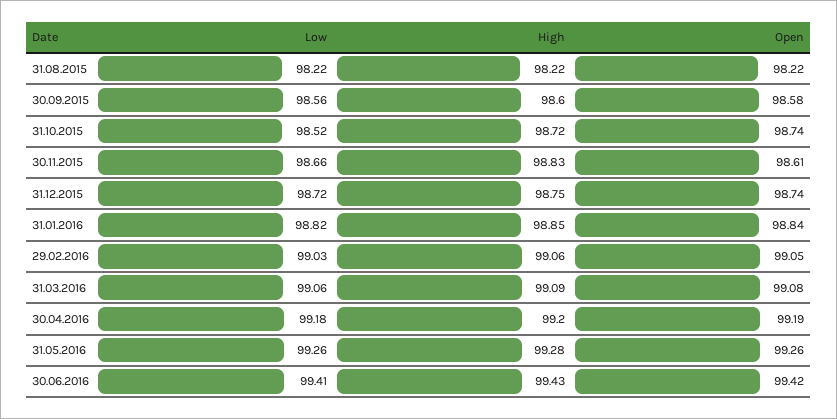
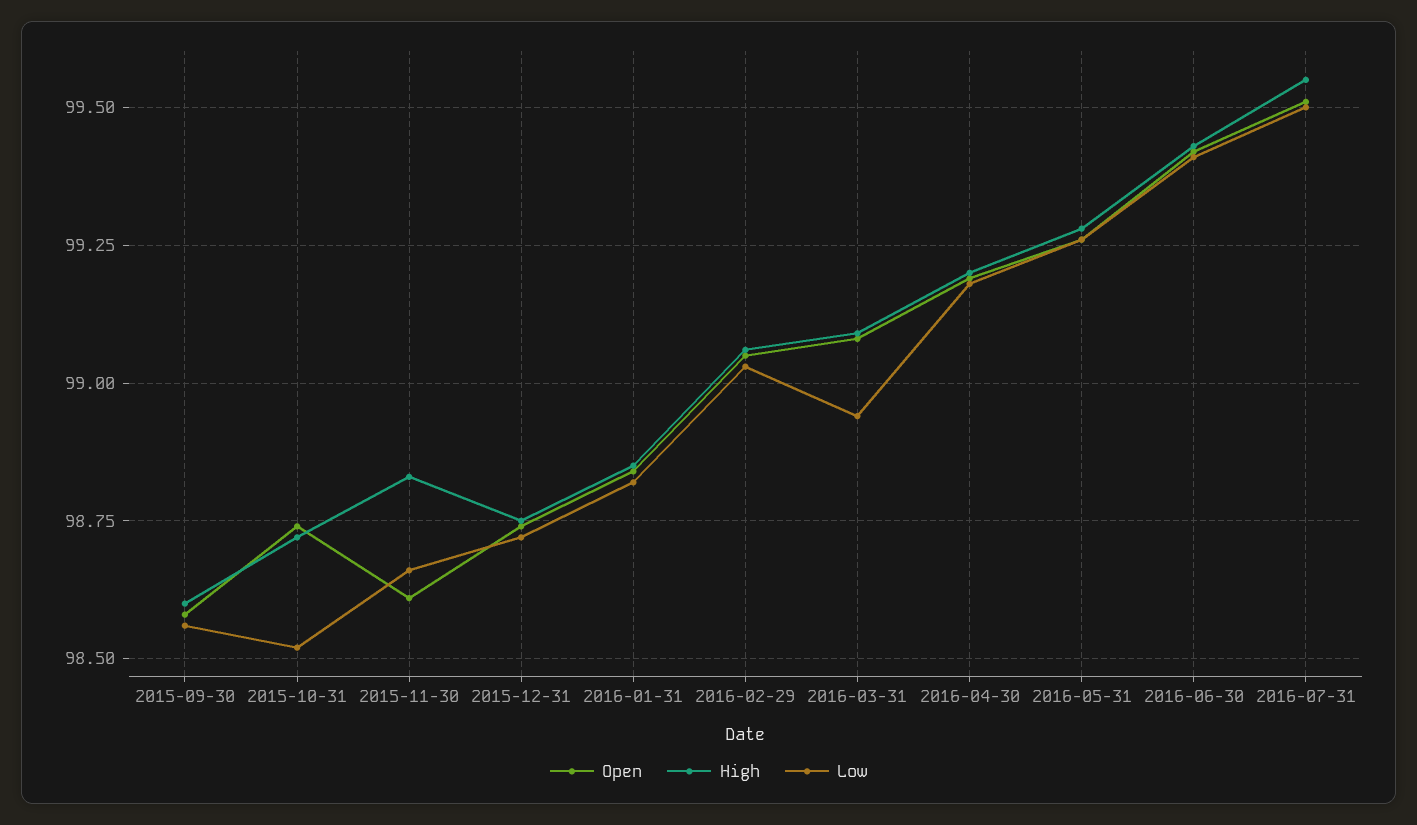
Low, 31.08.2015: 98.22 -> none
High, 31.08.2015: 98.22 -> none
Open, 31.08.2015: 98.22 -> none
Low, 31.03.2016: 99.06 -> 98.95
Open, 2016-07-31: none -> 99.5
High, 2016-07-31: none -> 99.55
Low, 2016-07-31: none -> 99.5

